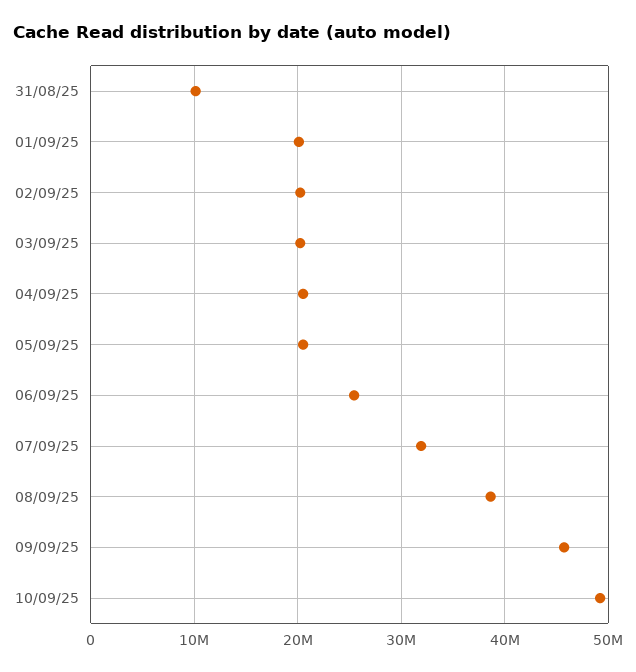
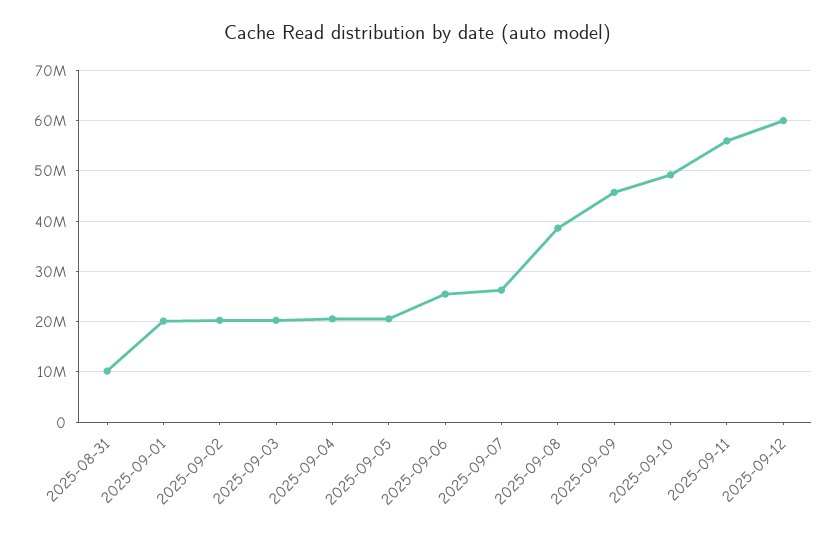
07/09/25: 32000000 -> 26000000
2025-09-11: none -> 56000000
2025-09-12: none -> 60000000

